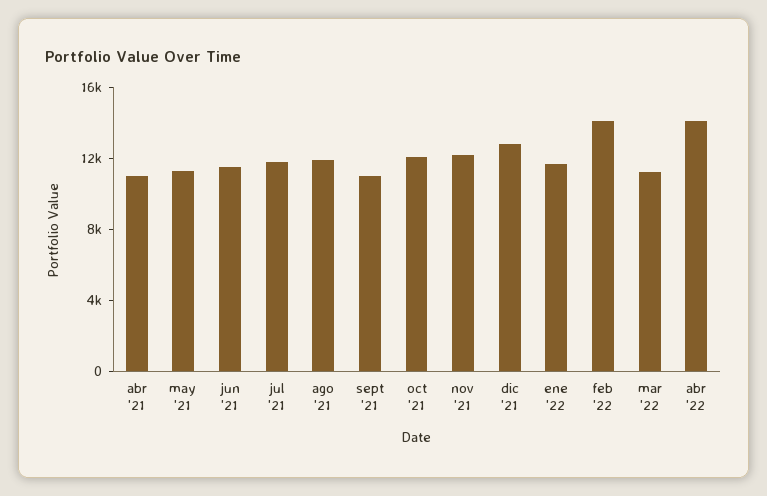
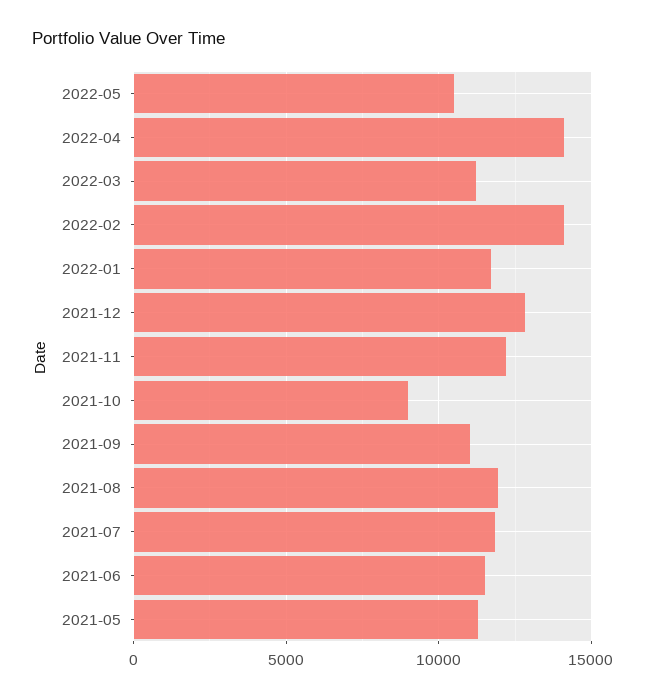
abr '21: 11000 -> none
oct '21: 12000 -> 9000
2022-05: none -> 10500

